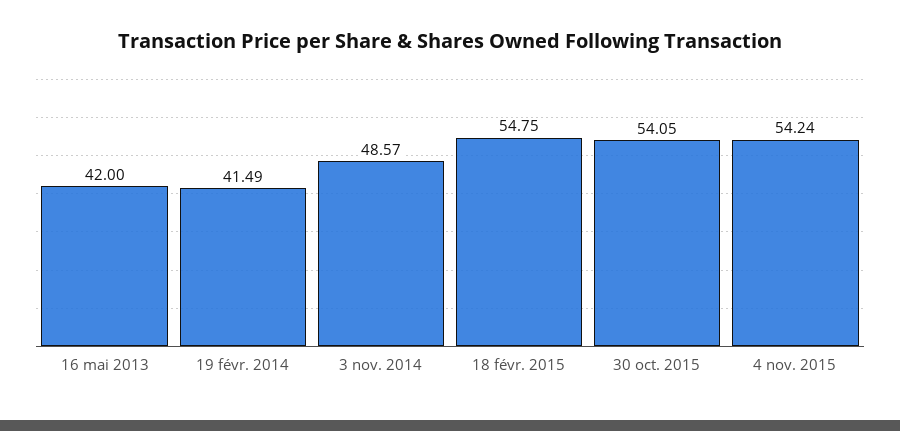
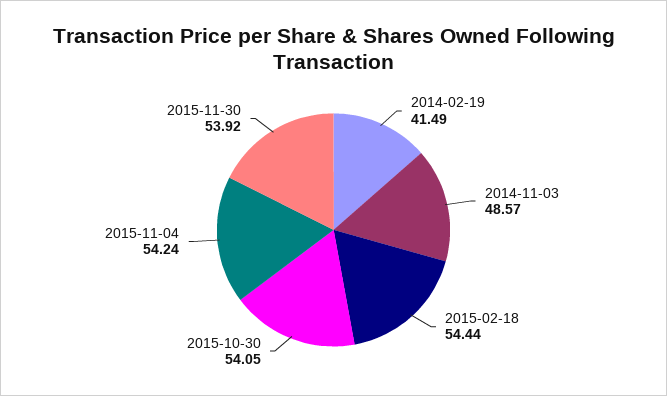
16 mai 2013: 42 -> none
18 févr. 2015: 54.75 -> 54.44
2015-11-30: none -> 53.92

